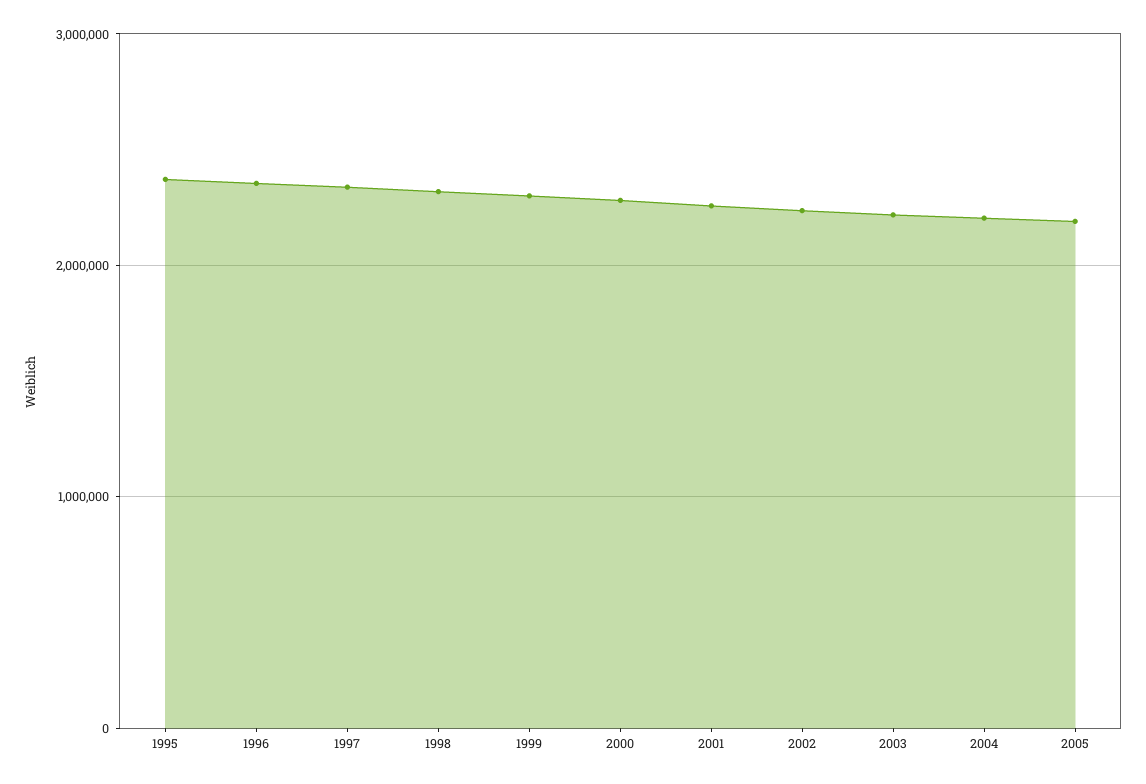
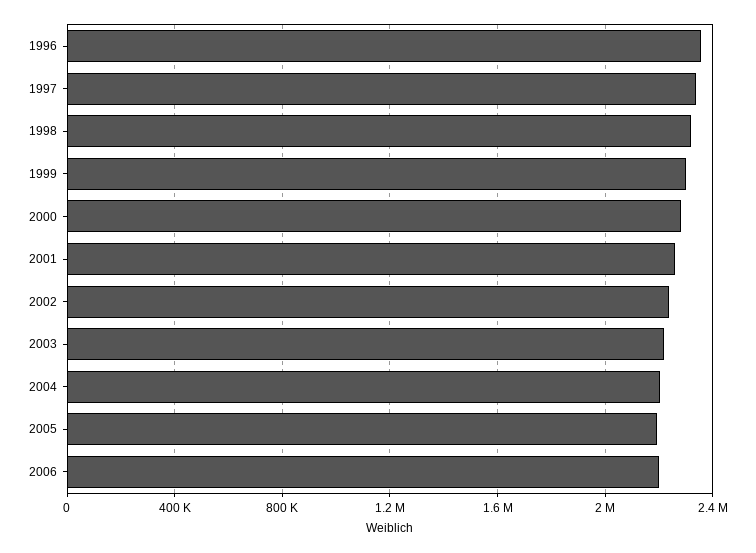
1995: 2400000 -> none
2006: none -> 2200000

